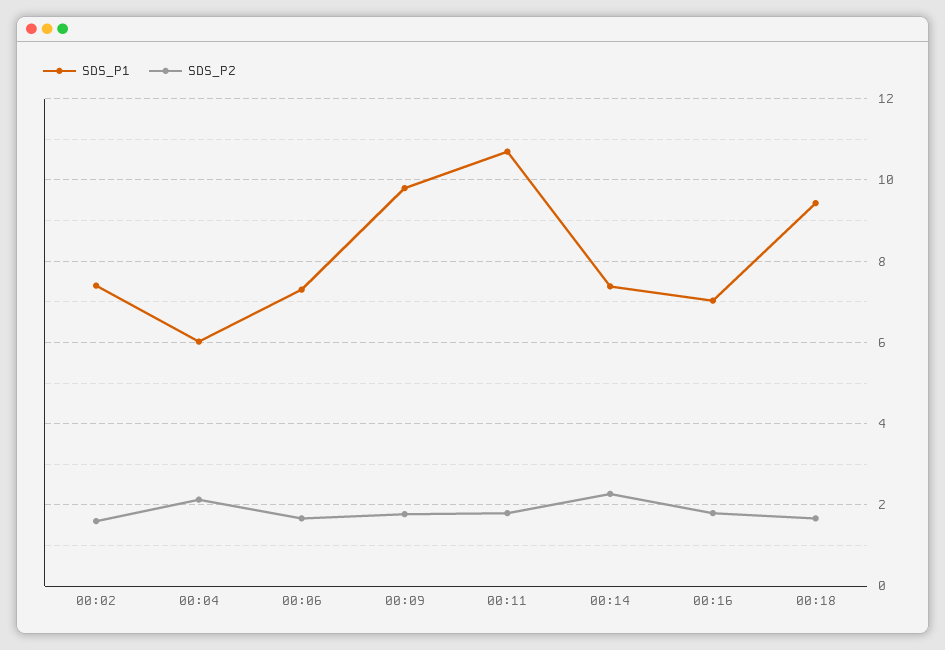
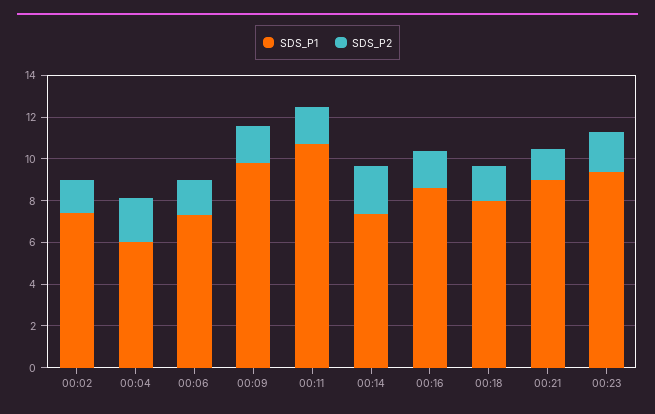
SDS_P1, 00:16: 7 -> 8.5
SDS_P1, 00:18: 9.4 -> 8
SDS_P1, 00:21: none -> 9
SDS_P2, 00:21: none -> 1.5
SDS_P1, 00:23: none -> 9.5
SDS_P2, 00:23: none -> 2

